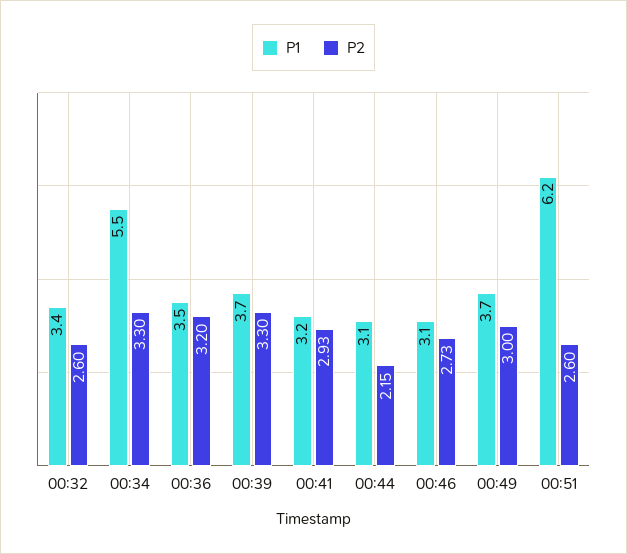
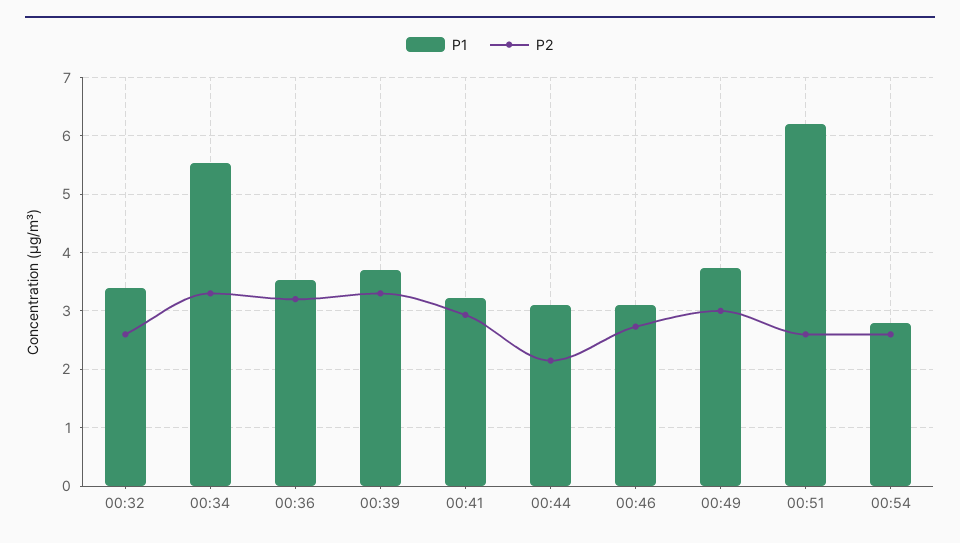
P1, 00:54: none -> 2.8
P2, 00:54: none -> 2.6

